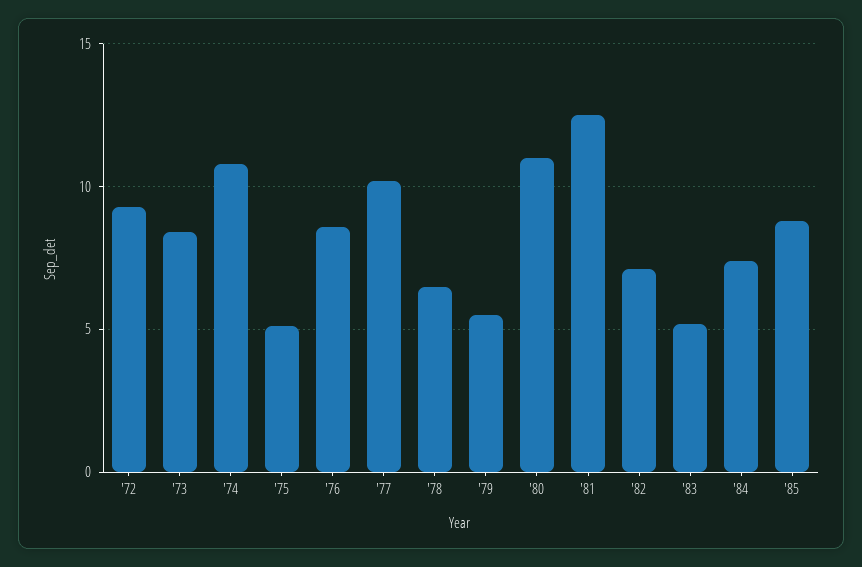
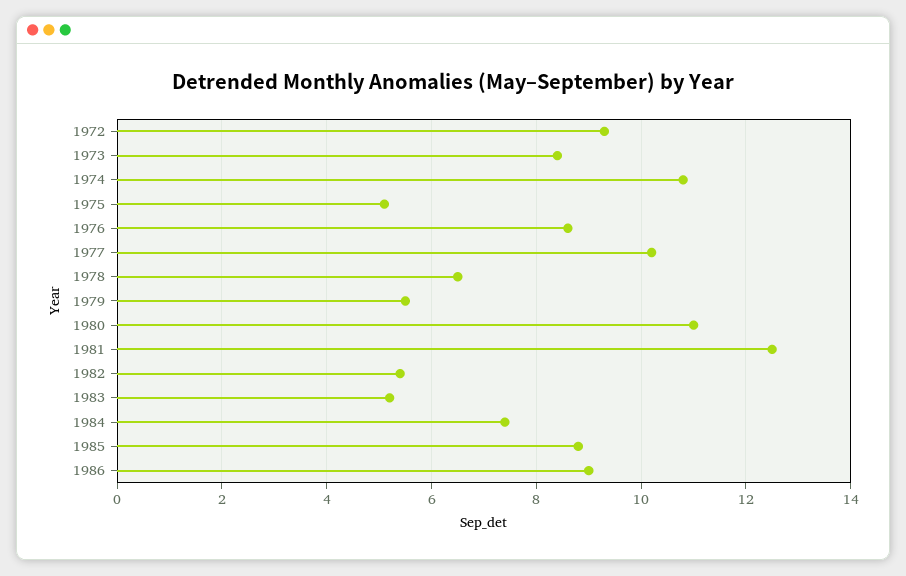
'82: 7 -> 5.5
1986: none -> 9

